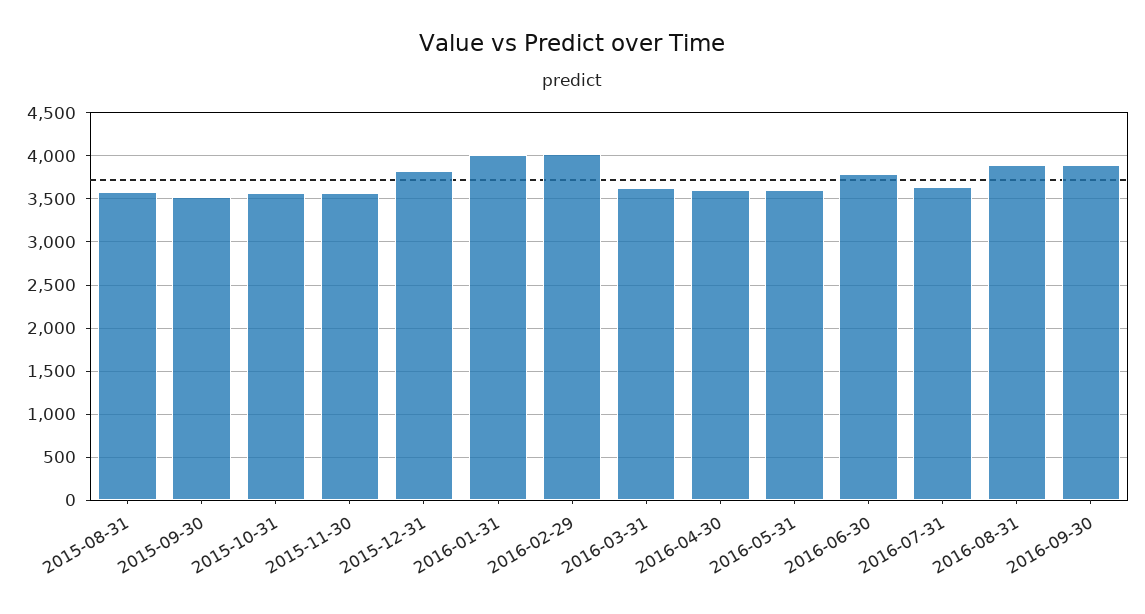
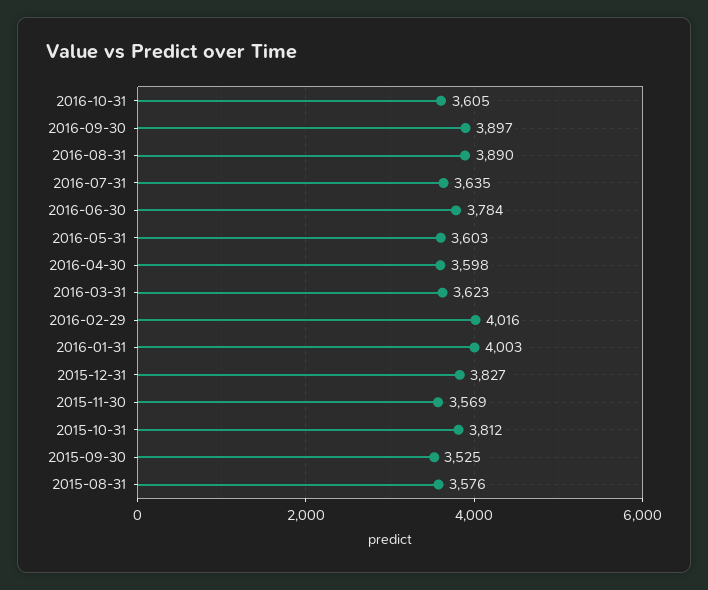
2015-10-31: 3600 -> 3812
2016-10-31: none -> 3605

